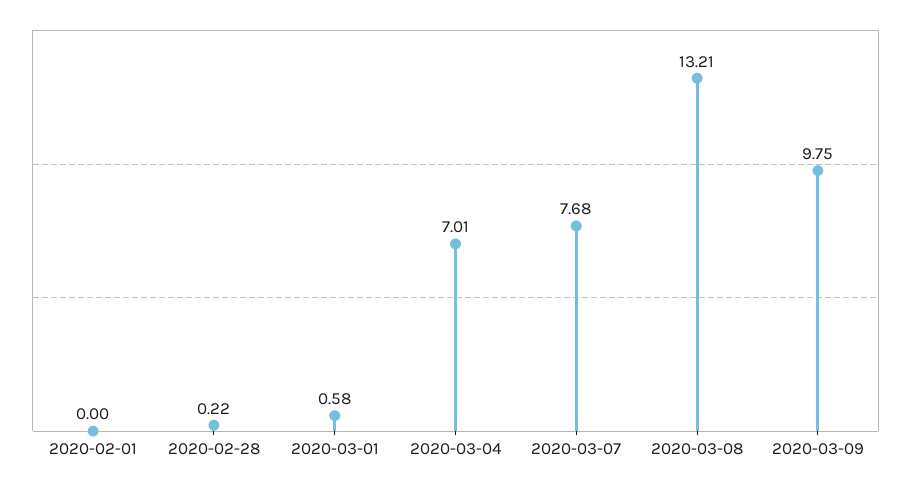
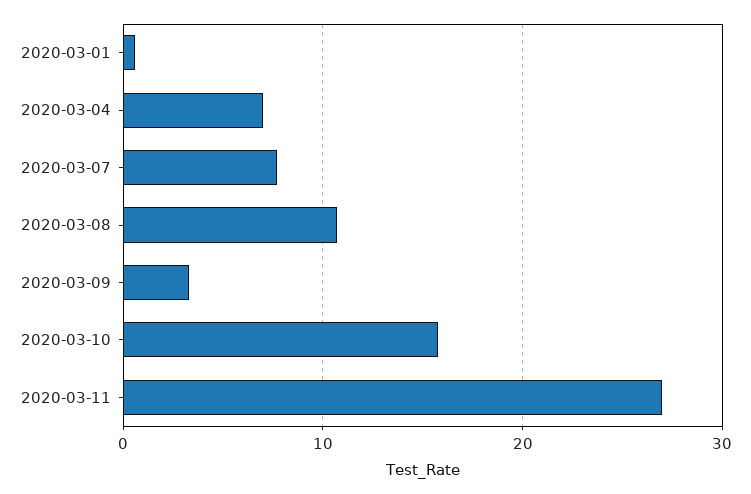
2020-02-01: 0 -> none
2020-02-28: 0.22 -> none
2020-03-08: 13.21 -> 11
2020-03-09: 9.75 -> 3
2020-03-10: none -> 16
2020-03-11: none -> 27

